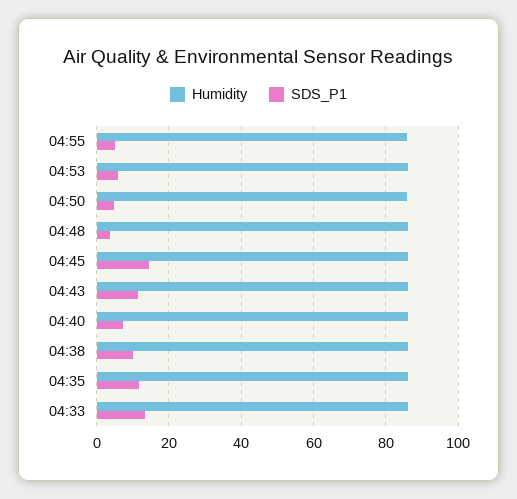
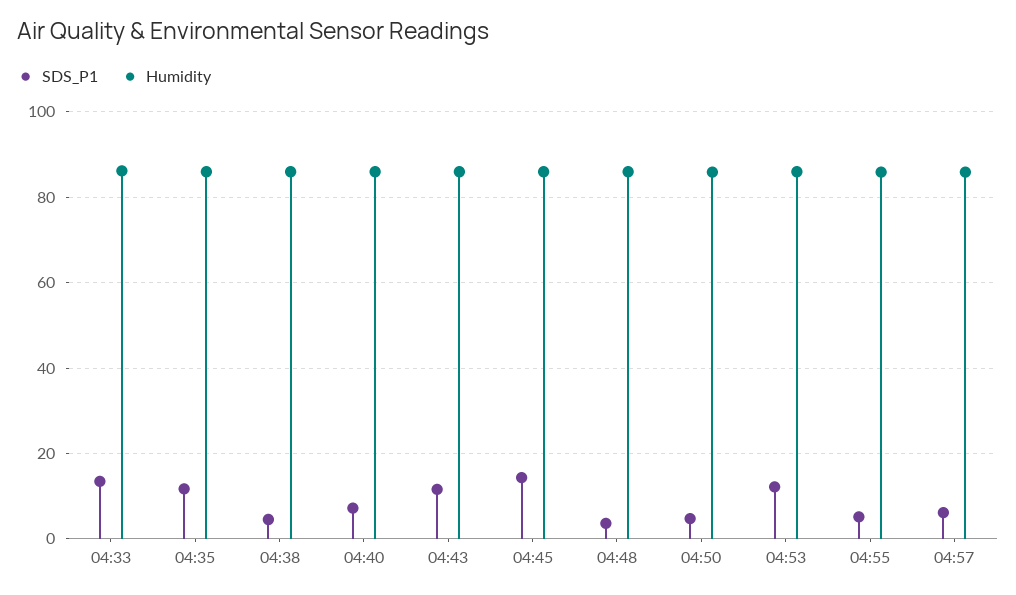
SDS_P1, 04:53: 6 -> 12
SDS_P1, 04:38: 10 -> 4
SDS_P1, 04:57: none -> 6
Humidity, 04:57: none -> 86

